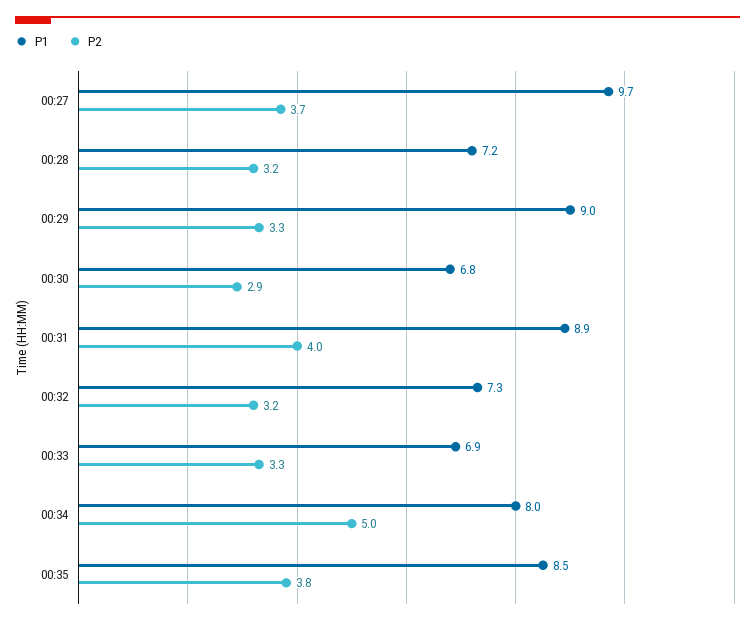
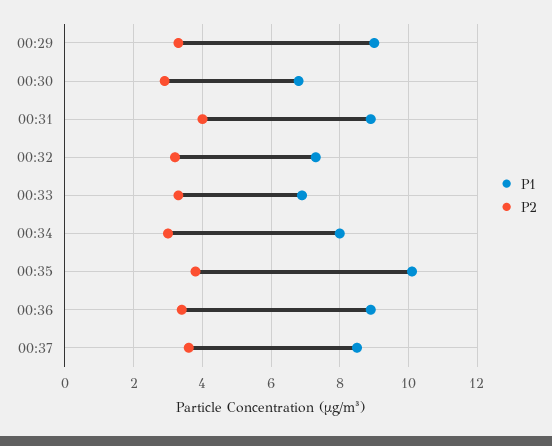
P1, 00:27: 9.7 -> none
P2, 00:27: 3.7 -> none
P1, 00:28: 7.2 -> none
P2, 00:28: 3.2 -> none
P2, 00:34: 5 -> 3
P1, 00:35: 8.5 -> 10
P1, 00:36: none -> 9
P2, 00:36: none -> 3.5
P1, 00:37: none -> 8.5
P2, 00:37: none -> 3.5

